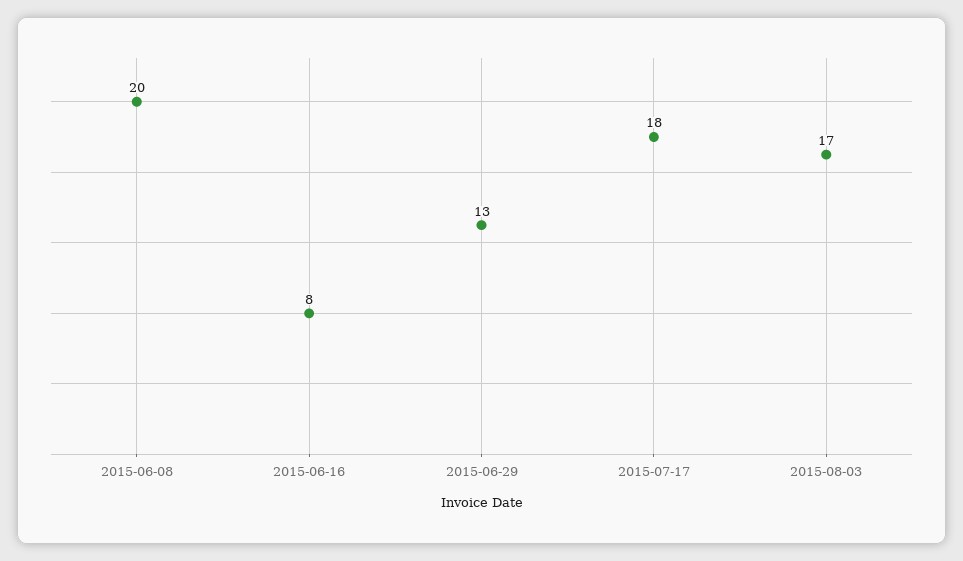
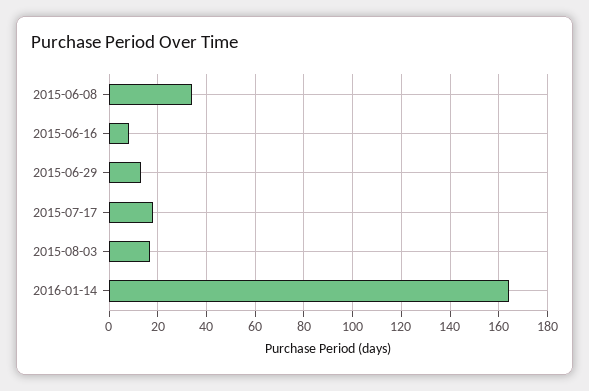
2015-06-08: 20 -> 35
2016-01-14: none -> 165

